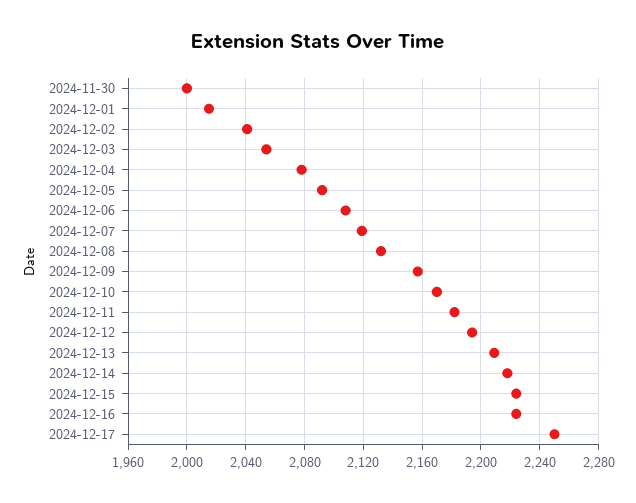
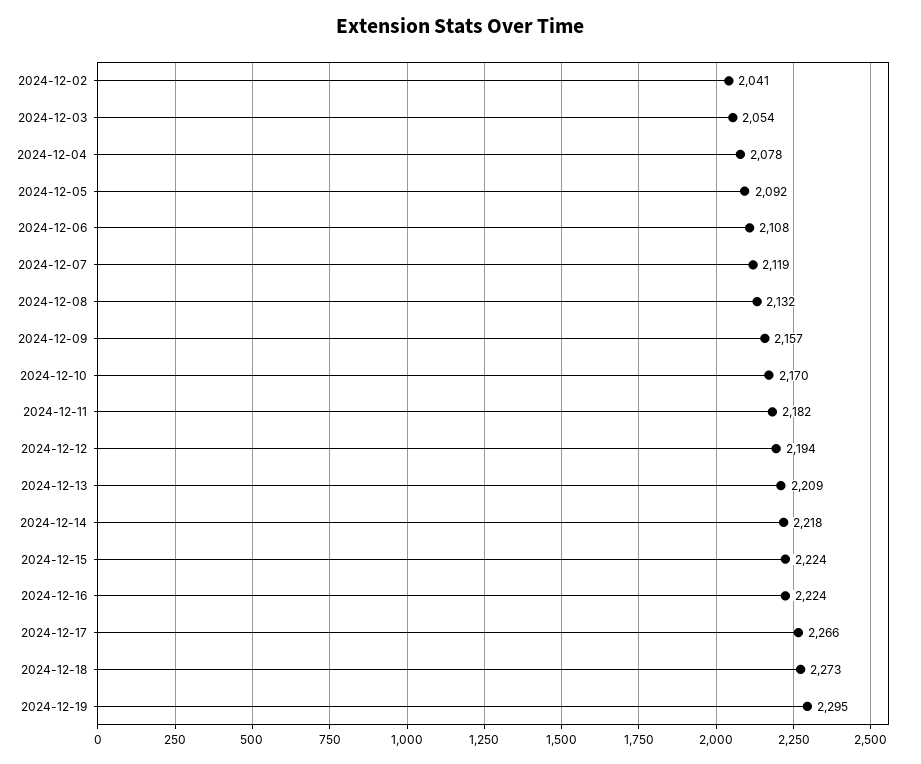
2024-11-30: 2000 -> none
2024-12-01: 2015 -> none
2024-12-17: 2250 -> 2266
2024-12-18: none -> 2273
2024-12-19: none -> 2295

